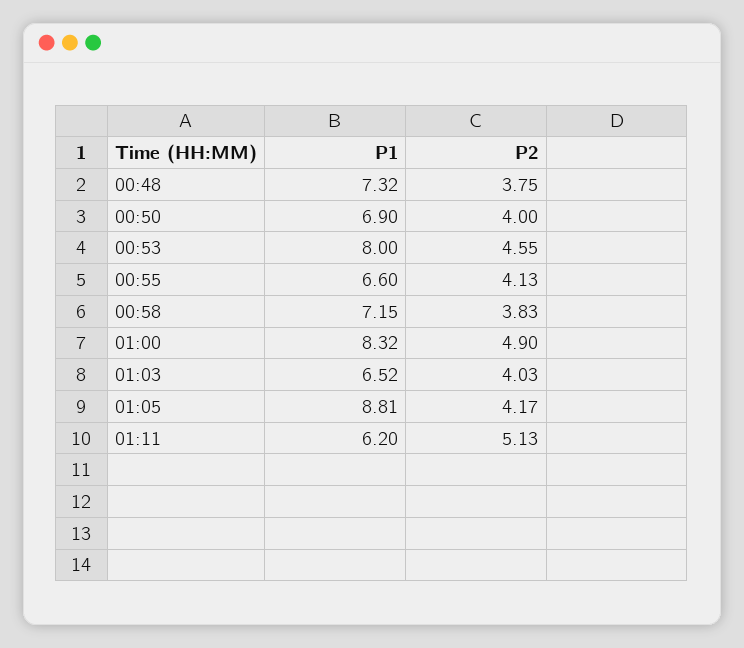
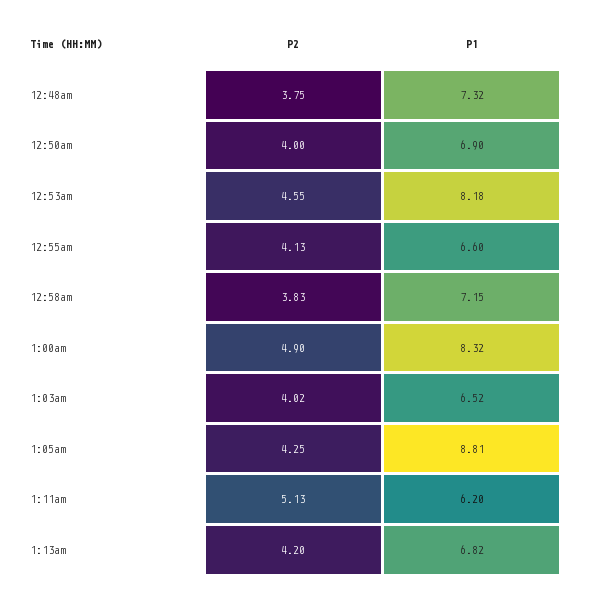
P1, 00:53: 8 -> 8.18
P2, 01:03: 4.03 -> 4.02
P2, 01:05: 4.17 -> 4.25
P2, 1:13am: none -> 4.2
P1, 1:13am: none -> 6.82

